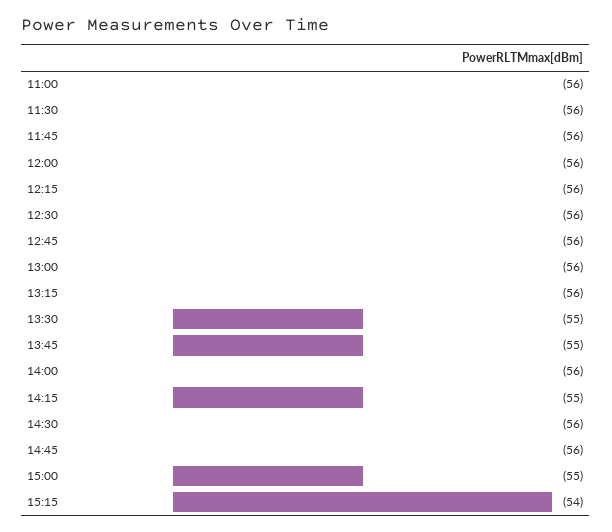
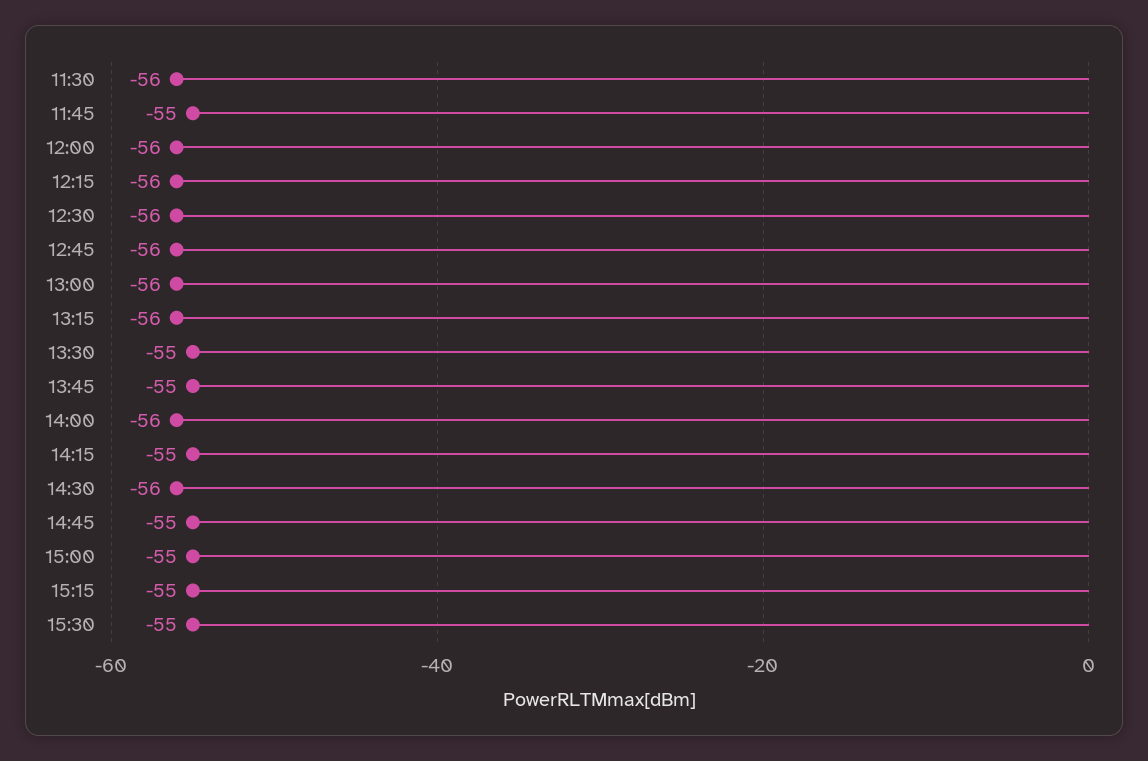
11:00: -56 -> none
11:45: -56 -> -55
14:45: -56 -> -55
15:15: -54 -> -55
15:30: none -> -55

